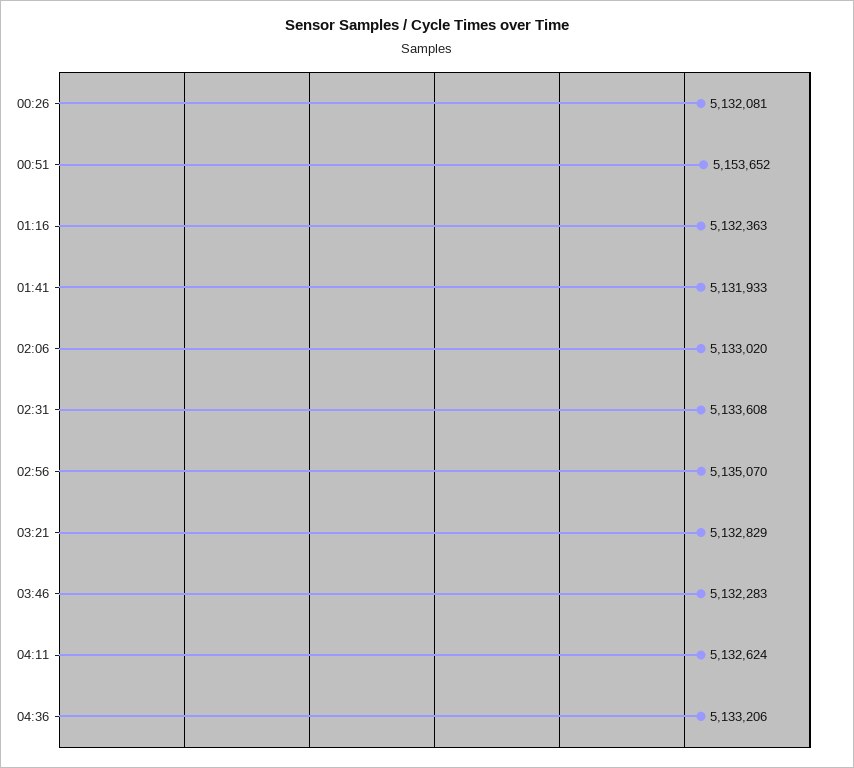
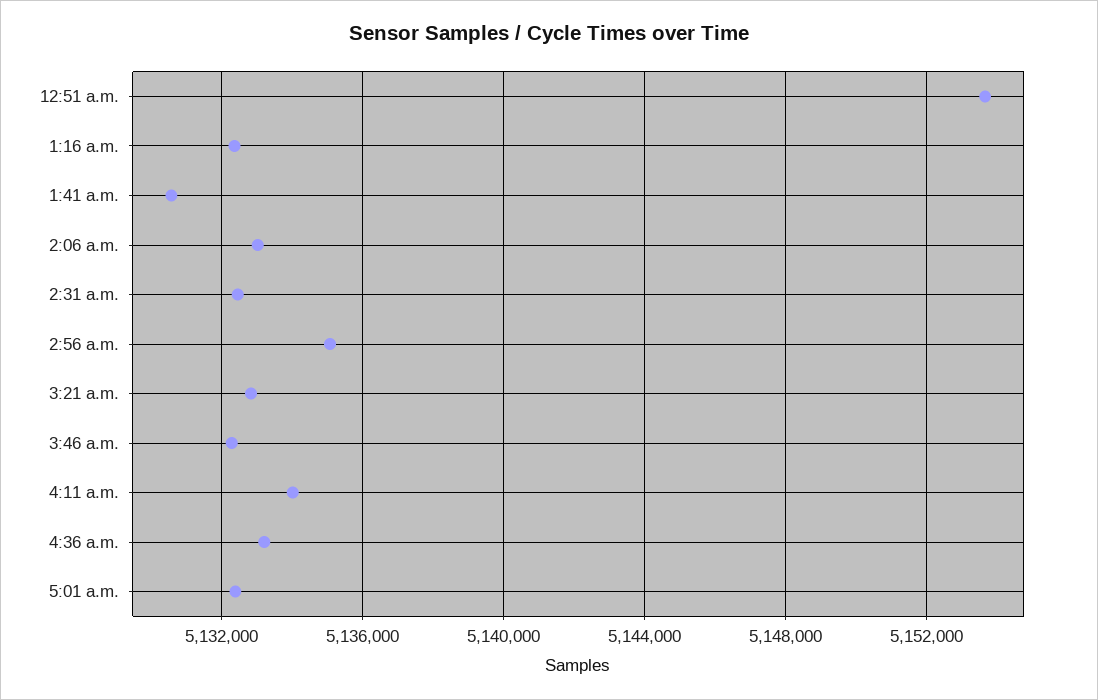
00:26: 5132081 -> none
01:41: 5131933 -> 5130500
02:31: 5133608 -> 5132500
04:11: 5132624 -> 5134000
5:01 a.m.: none -> 5132500

